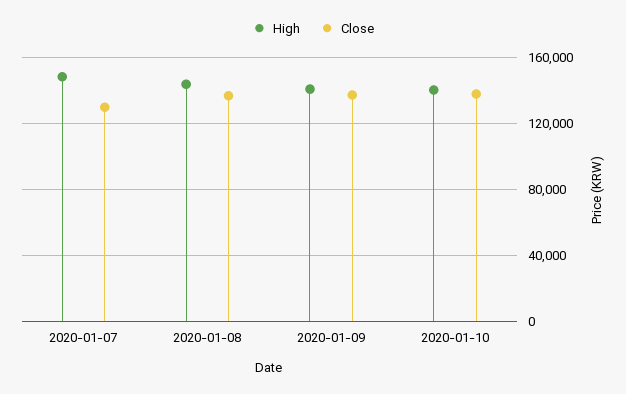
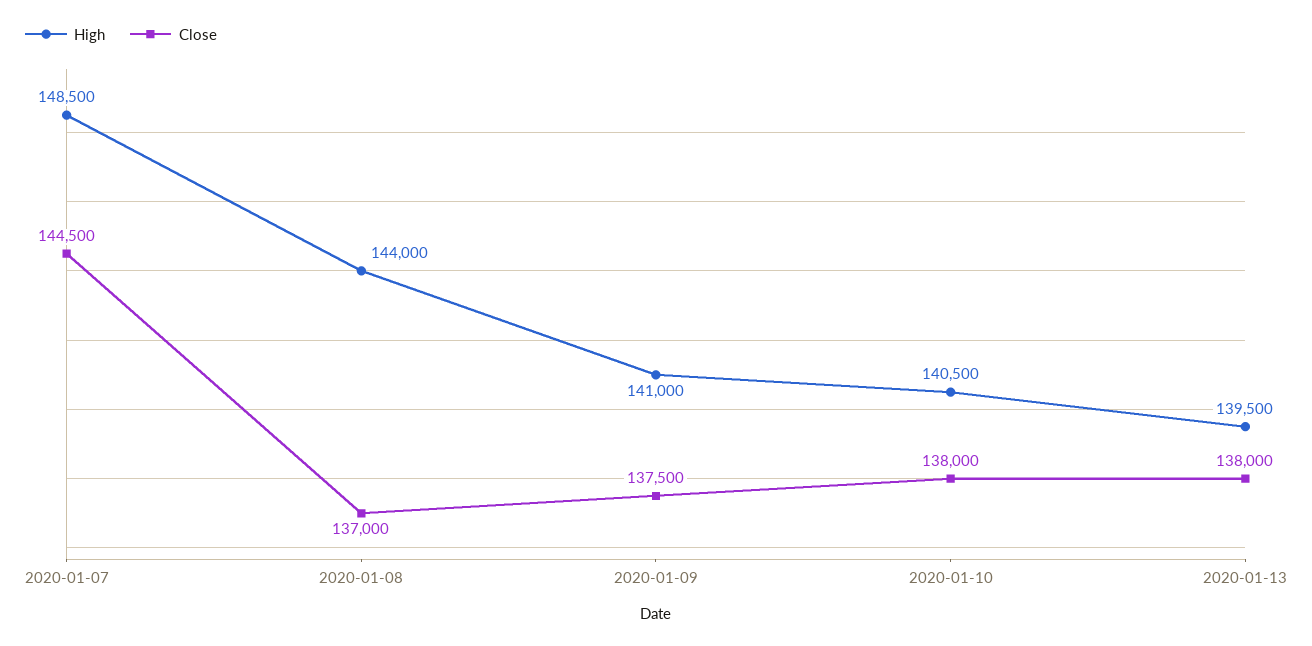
Close, 2020-01-07: 130000 -> 144500
High, 2020-01-13: none -> 139500
Close, 2020-01-13: none -> 138000

